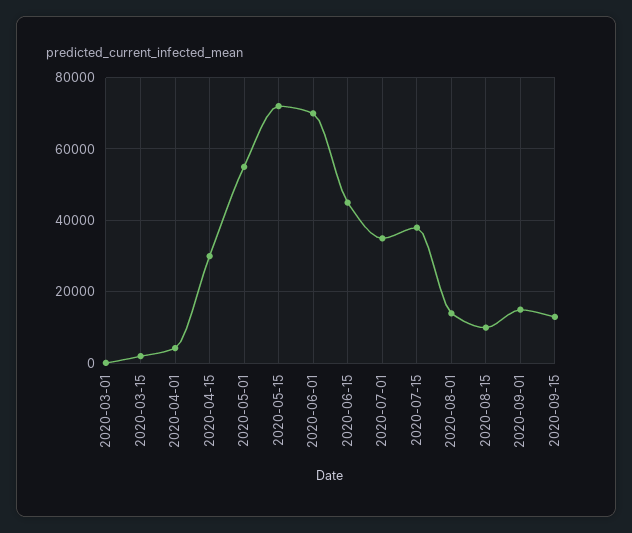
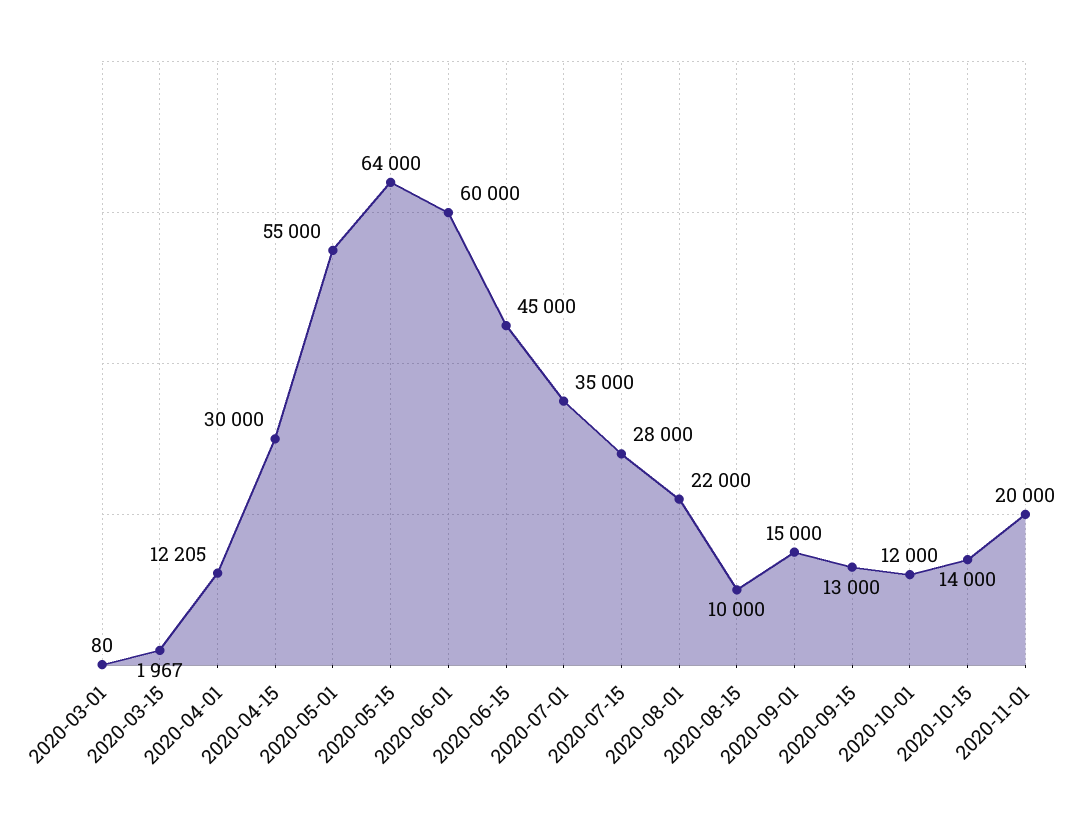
2020-04-01: 4000 -> 12205
2020-05-15: 72000 -> 64000
2020-06-01: 70000 -> 60000
2020-07-15: 38000 -> 28000
2020-08-01: 14000 -> 22000
2020-10-01: none -> 12000
2020-10-15: none -> 14000
2020-11-01: none -> 20000

